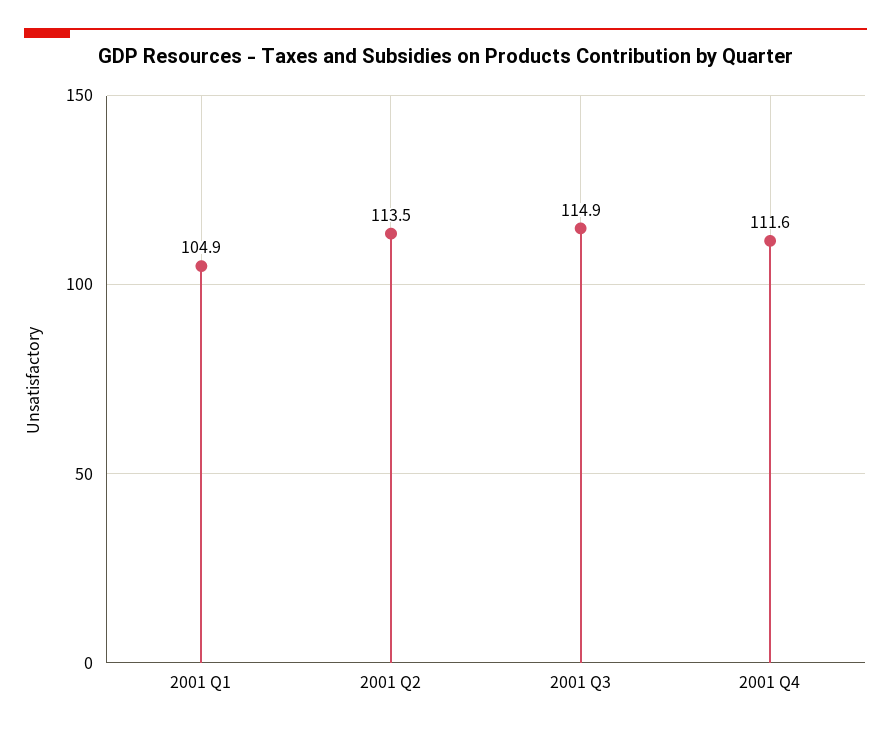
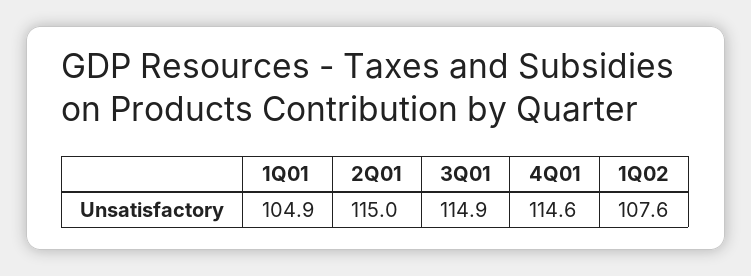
2001 Q2: 113.5 -> 115
2001 Q4: 111.6 -> 114.6
1Q02: none -> 107.6

